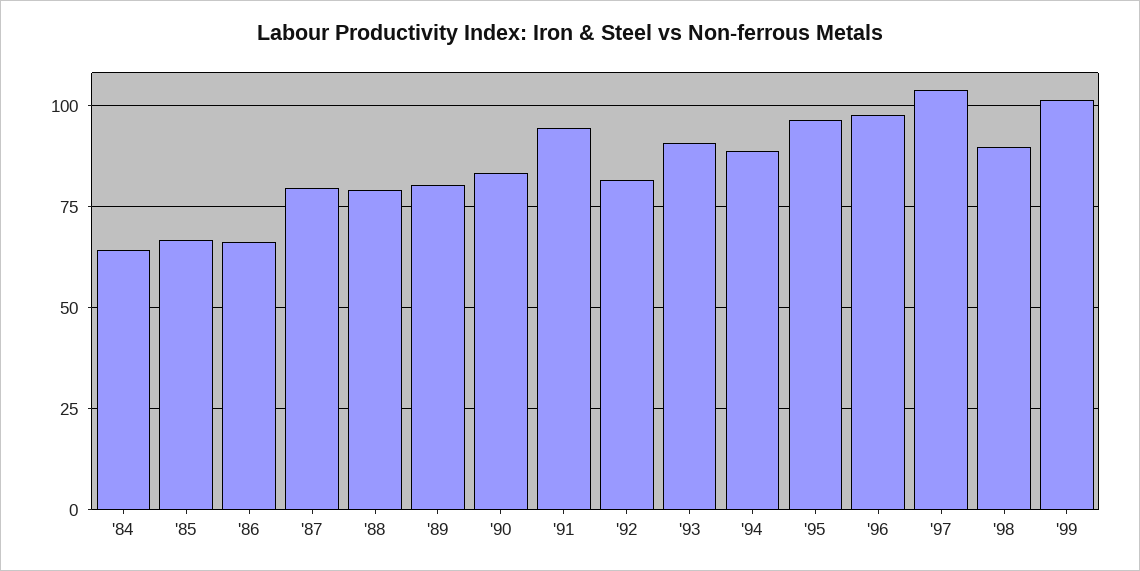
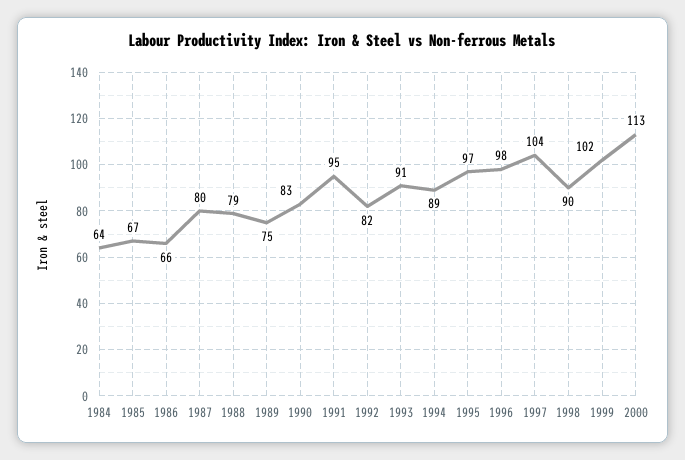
'89: 80 -> 75
2000: none -> 113

